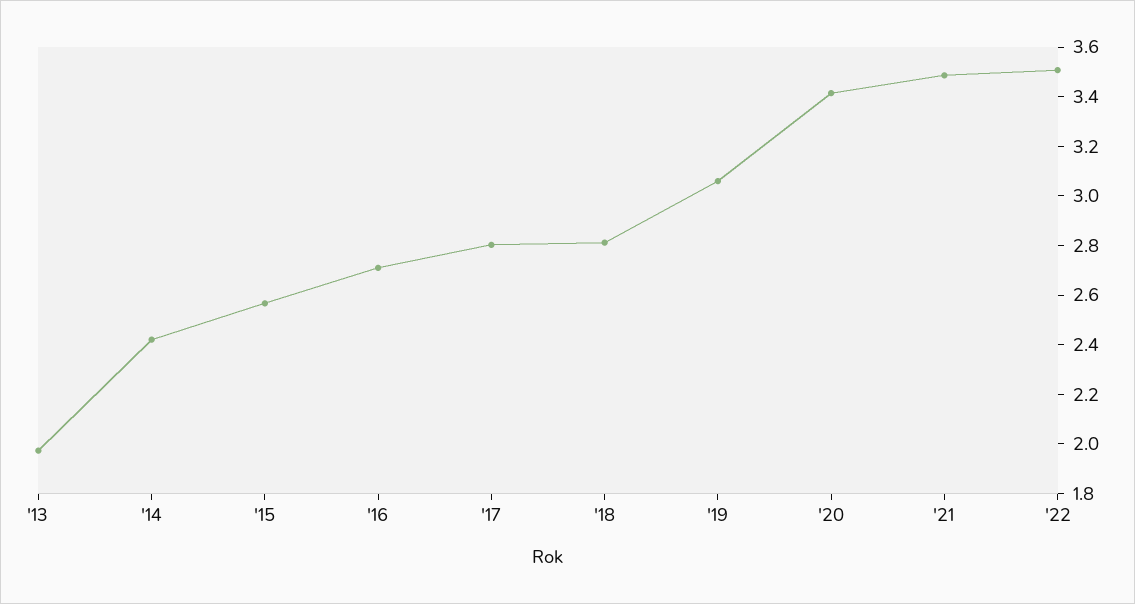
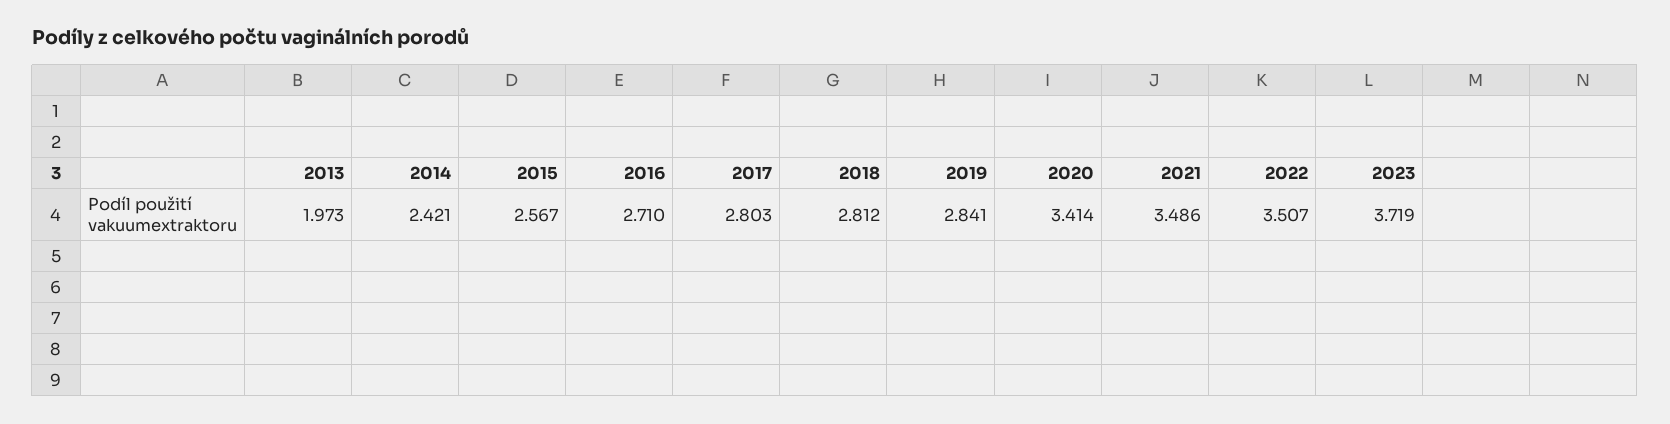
'19: 3.05 -> 2.841
2023: none -> 3.719

